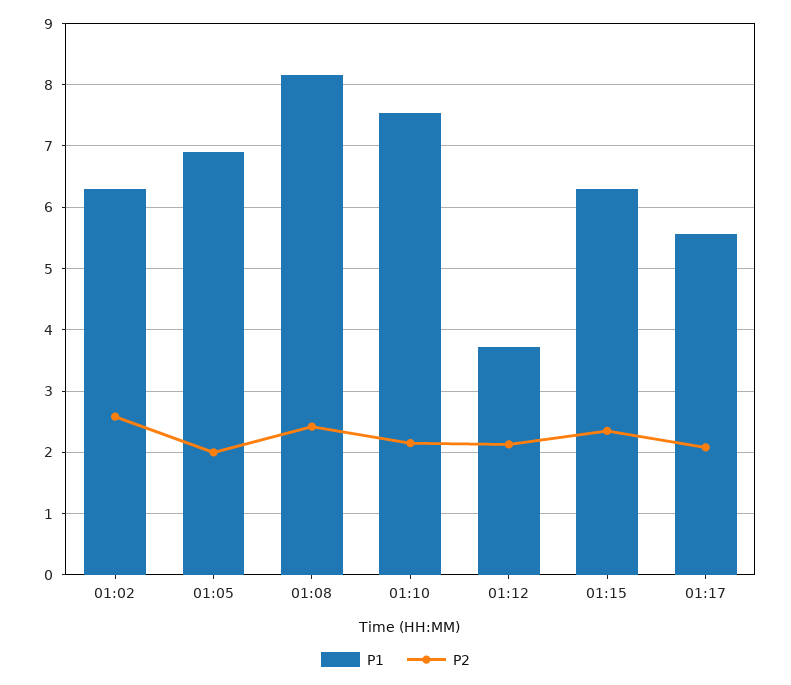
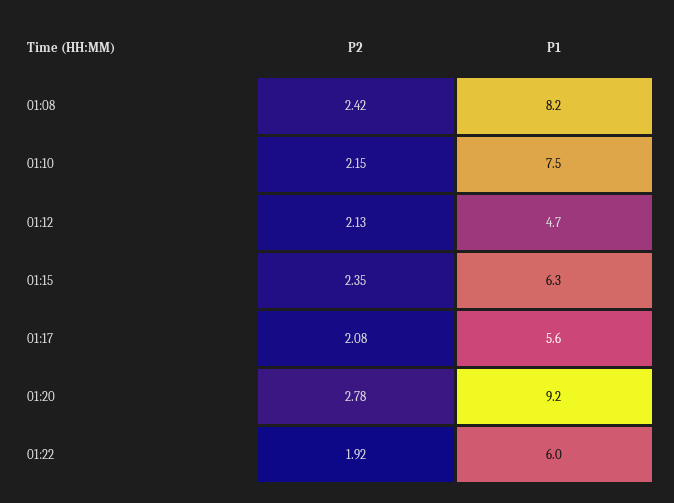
P1, 01:02: 6.3 -> none
P2, 01:02: 2.6 -> none
P1, 01:05: 6.9 -> none
P2, 01:05: 2 -> none
P1, 01:12: 3.7 -> 4.7
P2, 01:20: none -> 2.78
P1, 01:20: none -> 9.2
P2, 01:22: none -> 1.92
P1, 01:22: none -> 6

